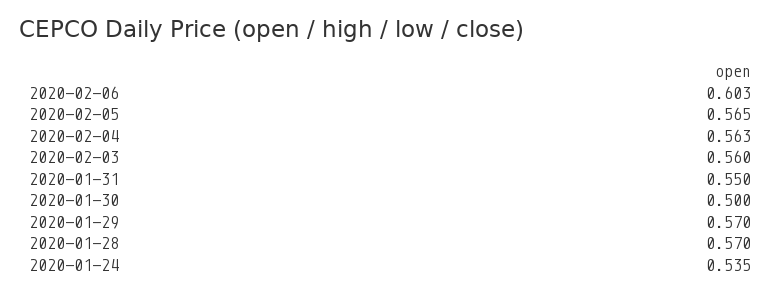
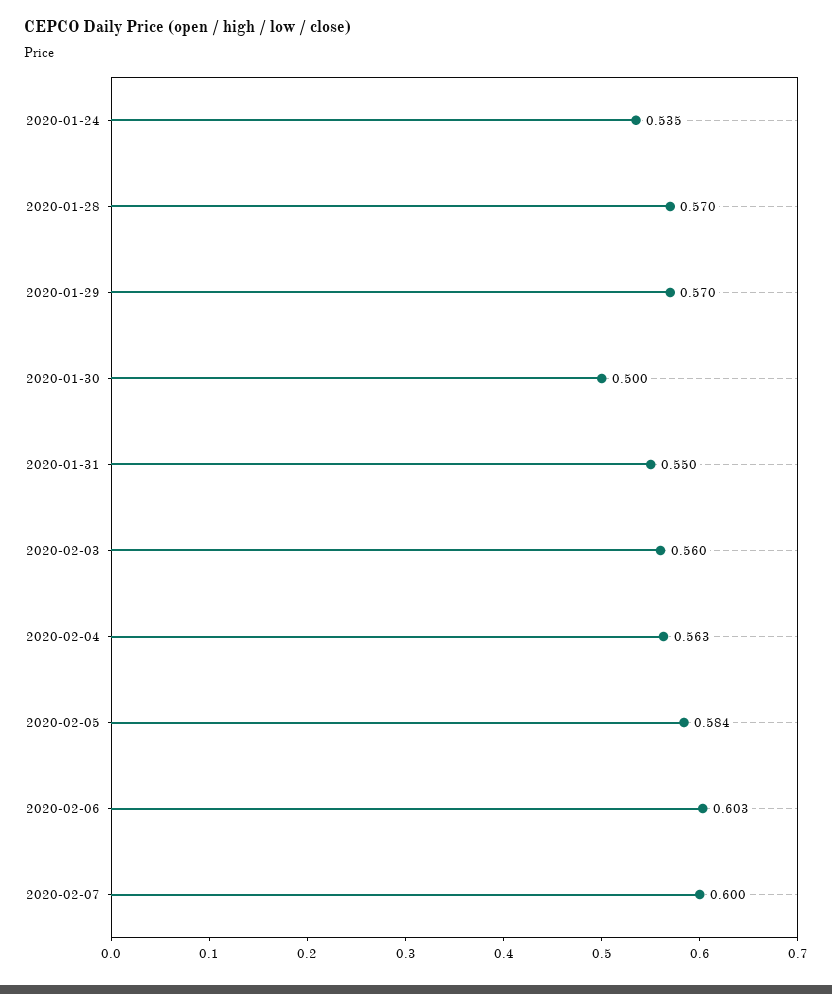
2020-02-05: 0.565 -> 0.584
2020-02-07: none -> 0.6

